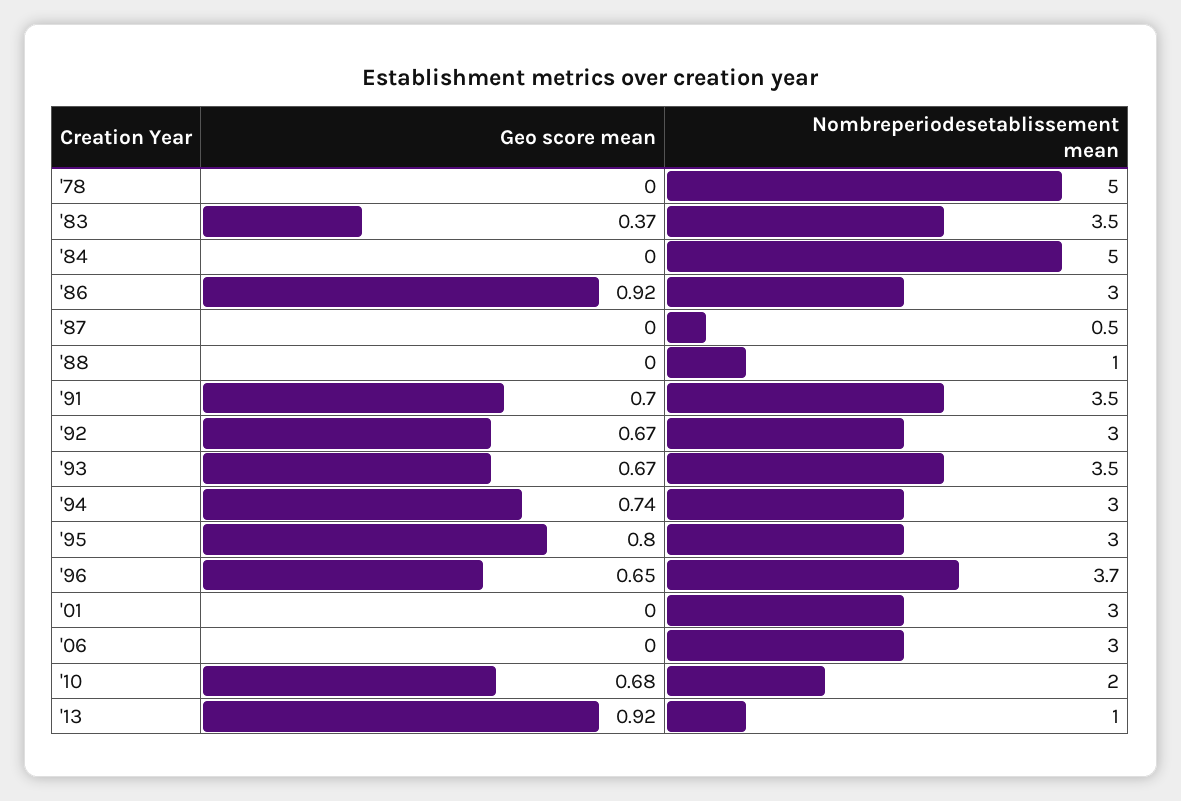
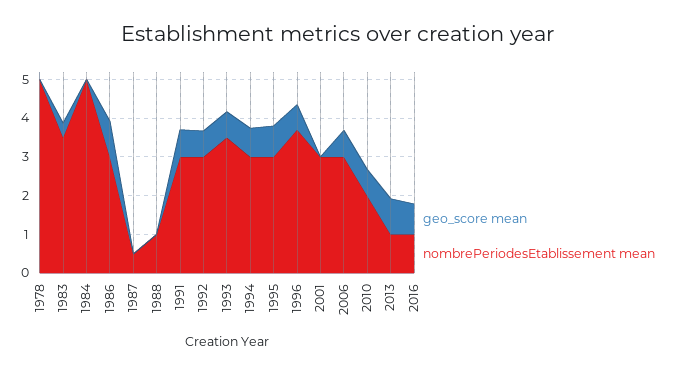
Nombreperiodesetablissement mean, '91: 3.5 -> 3
Geo score mean, '06: 0 -> 0.75
Geo score mean, 2016: none -> 0.75
Nombreperiodesetablissement mean, 2016: none -> 1

